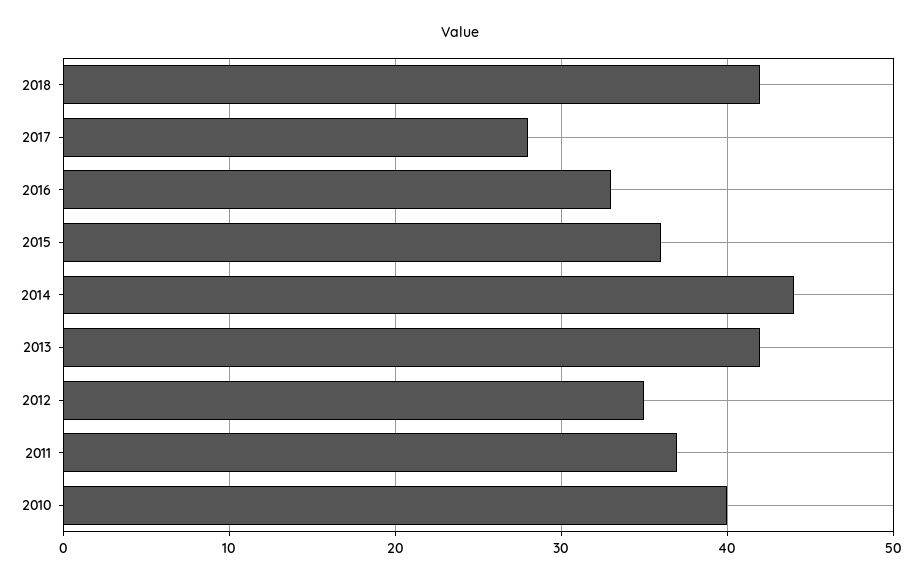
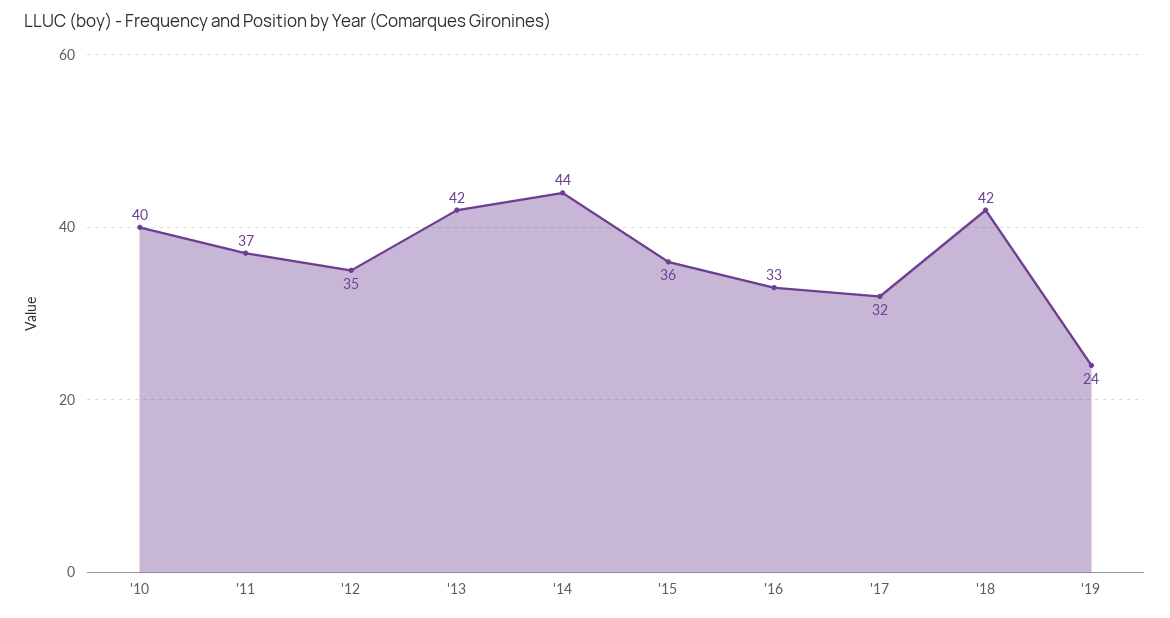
2017: 28 -> 32
'19: none -> 24

